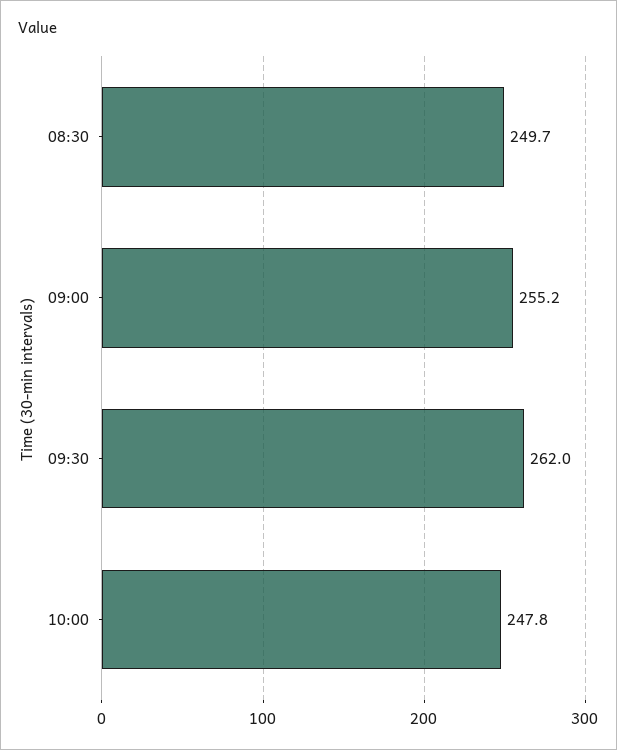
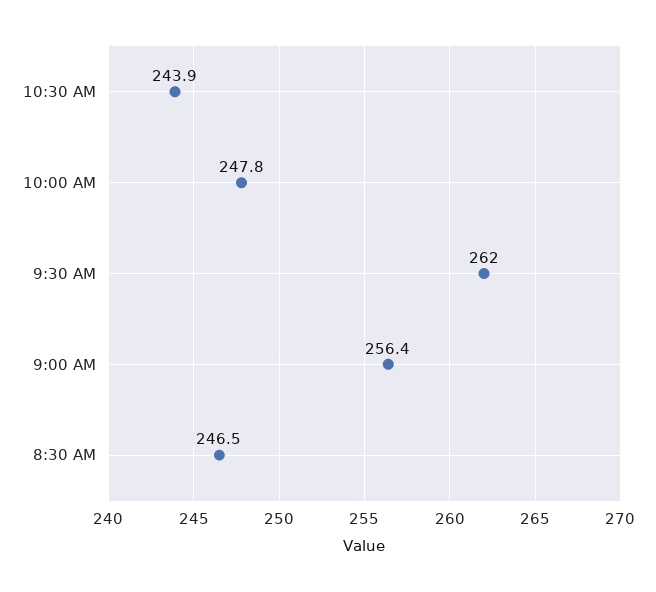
08:30: 249.7 -> 246.5
09:00: 255.2 -> 256.4
10:30 AM: none -> 243.9

